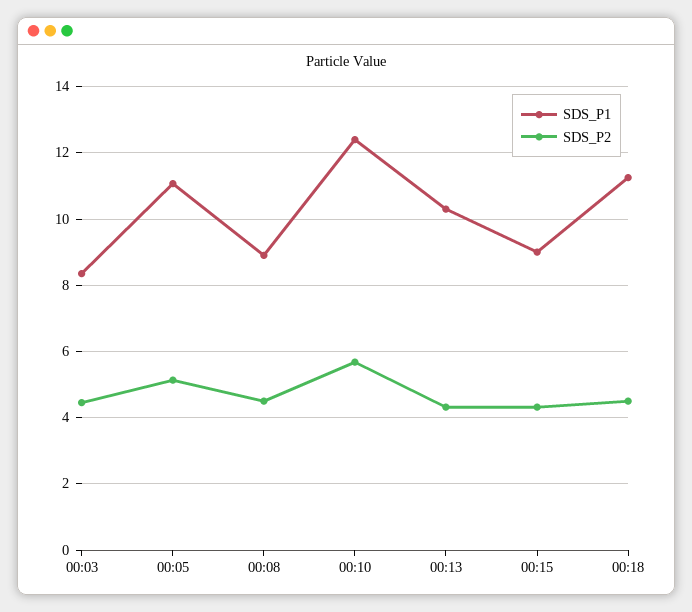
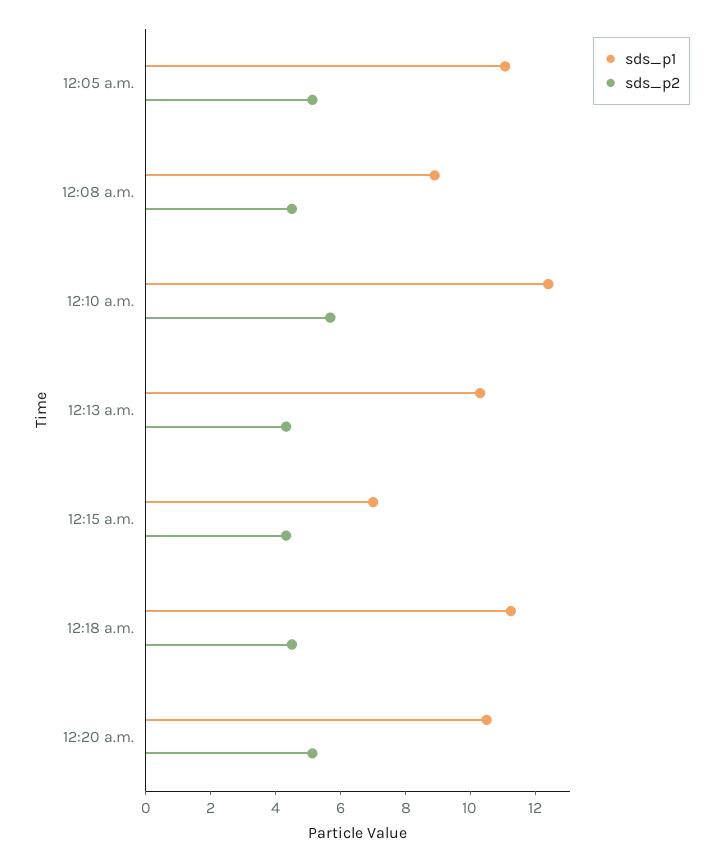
SDS_P1, 00:03: 8.4 -> none
SDS_P2, 00:03: 4.4 -> none
SDS_P1, 00:15: 9 -> 7
SDS_P1, 12:20 a.m.: none -> 10.5
SDS_P2, 12:20 a.m.: none -> 5

